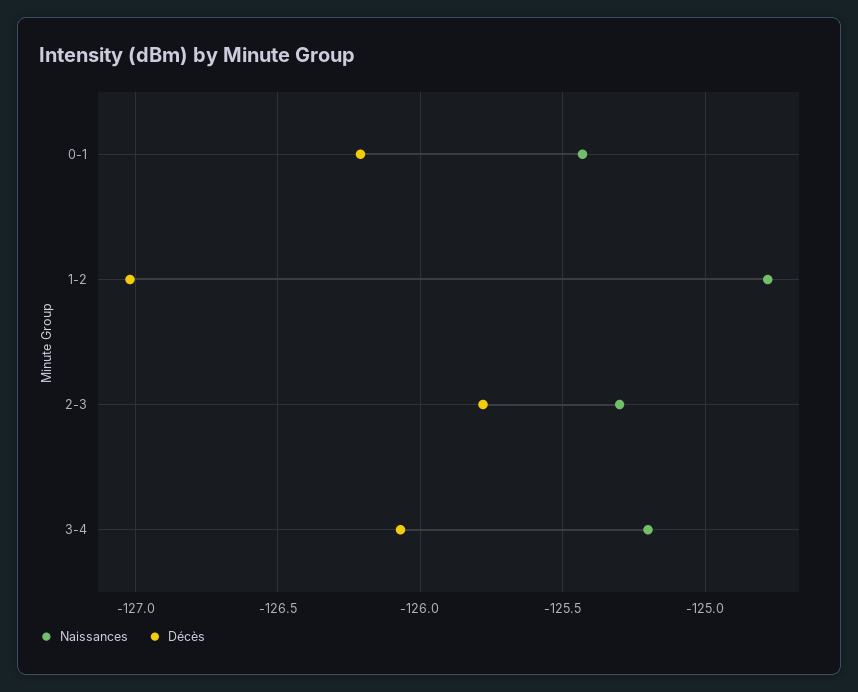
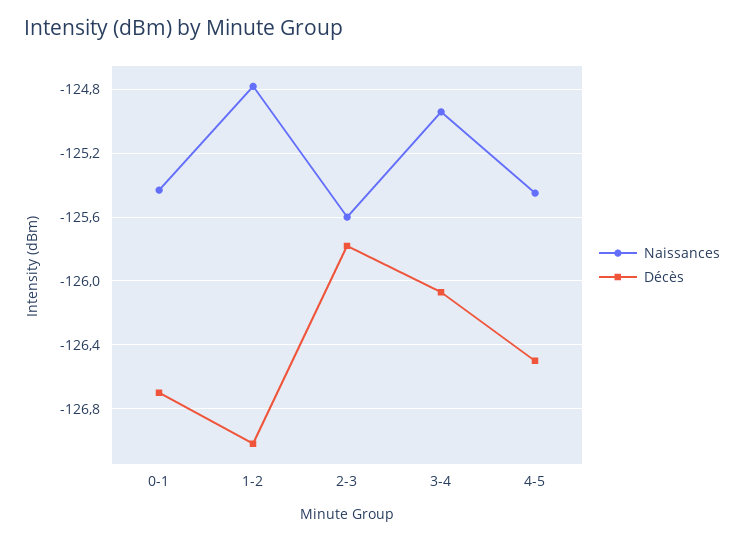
Décès, 0-1: -126.2 -> -126.7
Naissances, 2-3: -125.3 -> -125.6
Naissances, 3-4: -125.2 -> -124.95
Naissances, 4-5: none -> -125.45
Décès, 4-5: none -> -126.5

